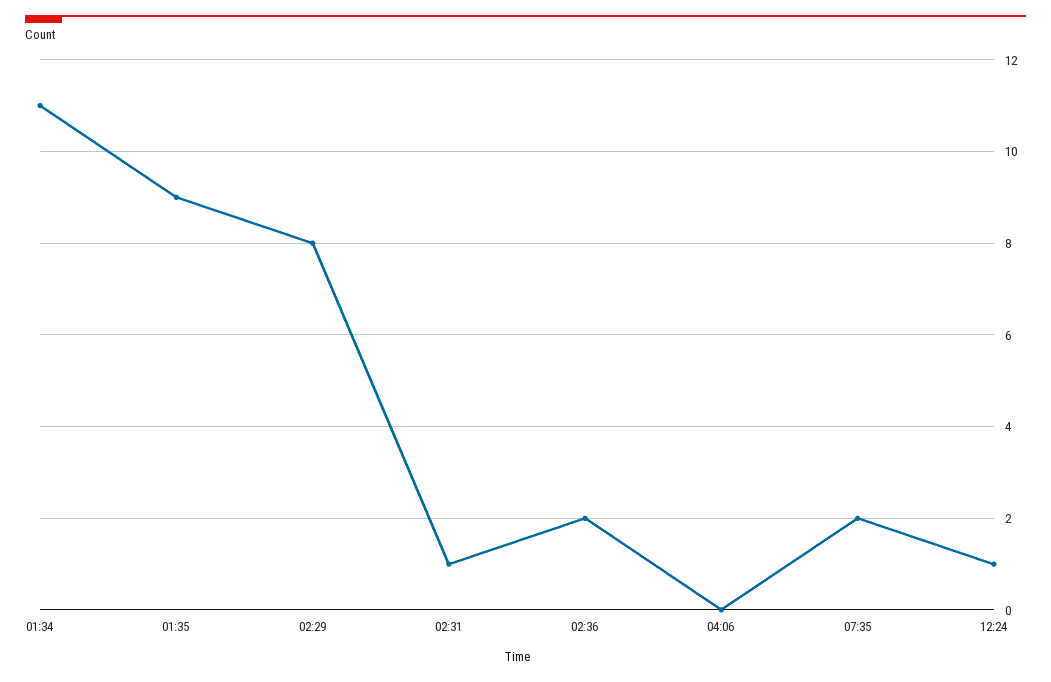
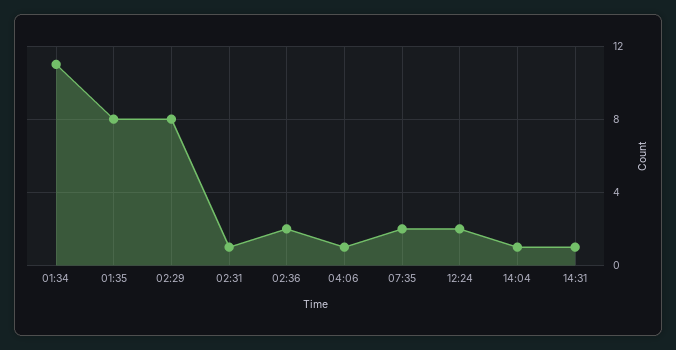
01:35: 9 -> 8
04:06: 0 -> 1
12:24: 1 -> 2
14:04: none -> 1
14:31: none -> 1

